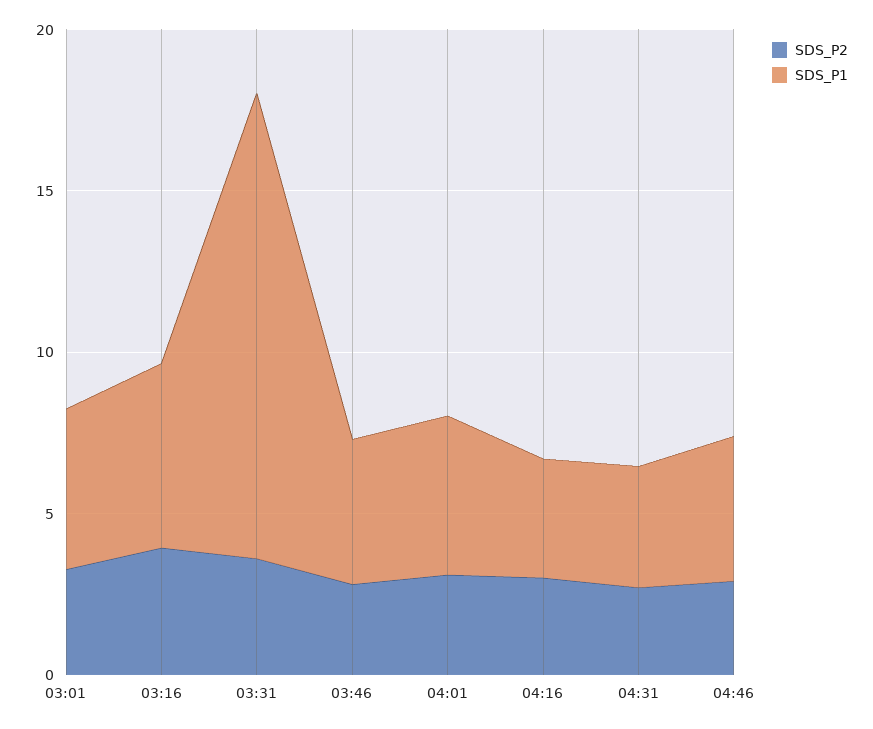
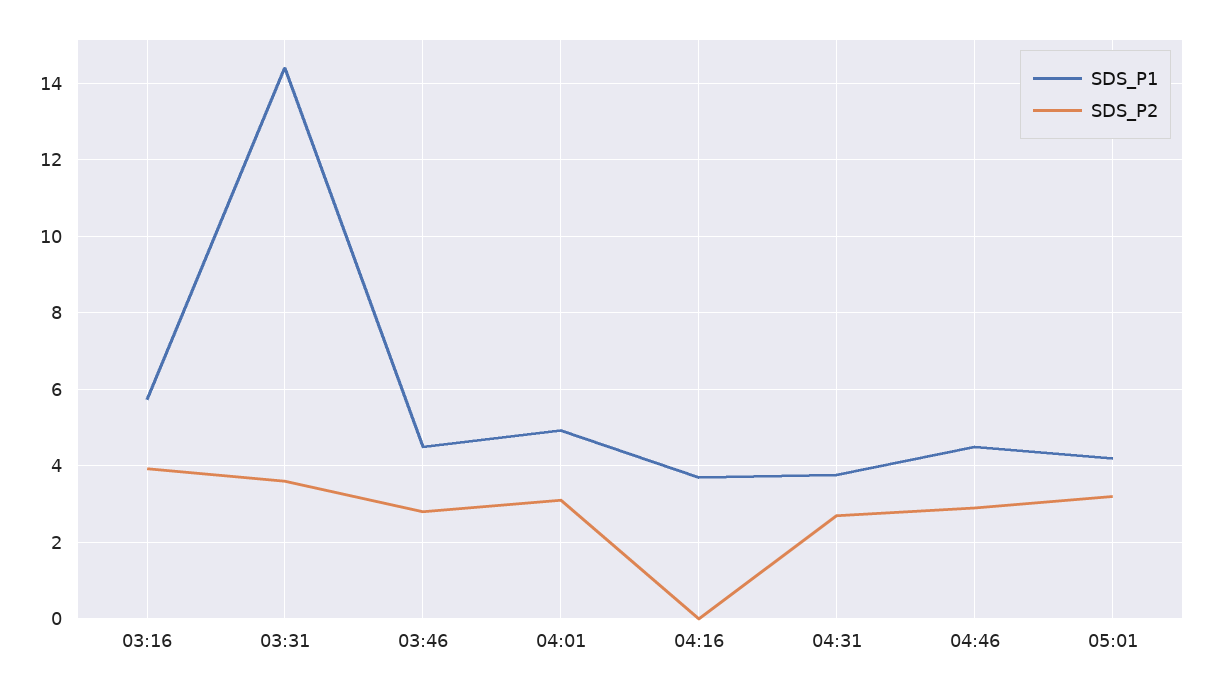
SDS_P2, 03:01: 3 -> none
SDS_P1, 03:01: 5 -> none
SDS_P2, 04:16: 3 -> 0
SDS_P1, 05:01: none -> 4.2
SDS_P2, 05:01: none -> 3.2

